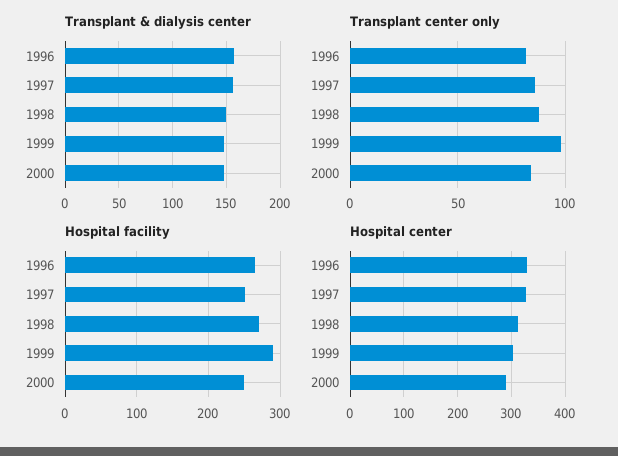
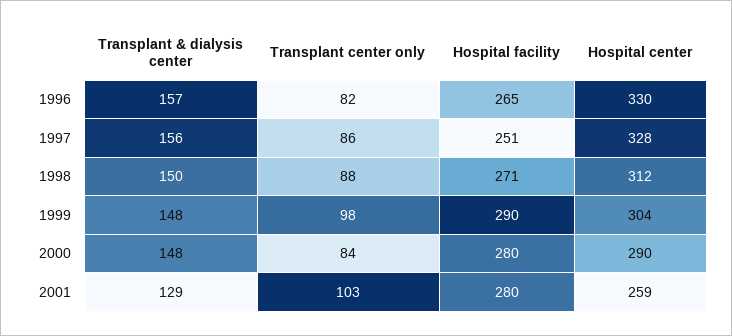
Hospital facility, 2000: 250 -> 280
Transplant & dialysis center, 2001: none -> 129
Transplant center only, 2001: none -> 103
Hospital facility, 2001: none -> 280
Hospital center, 2001: none -> 259

